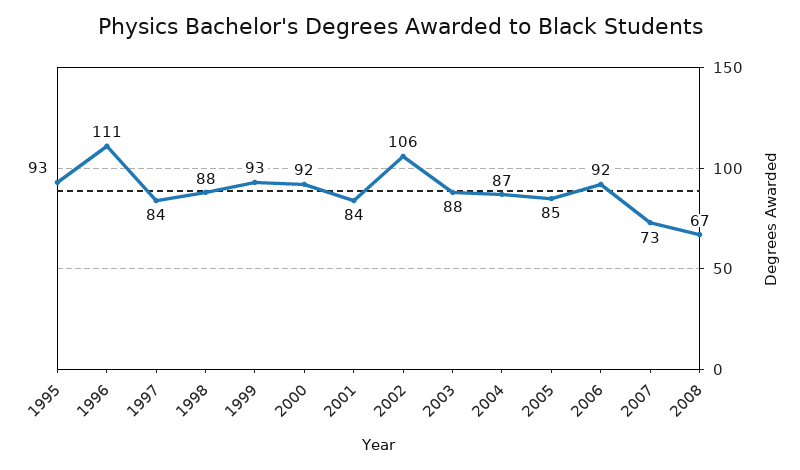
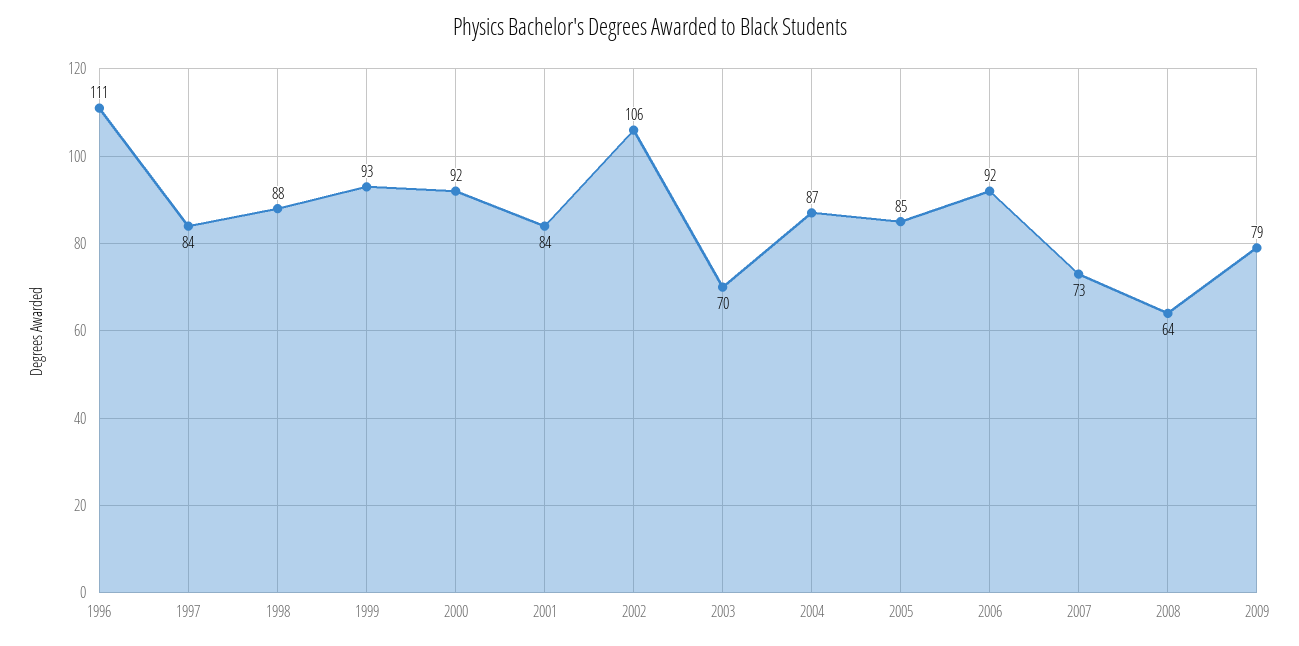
1995: 93 -> none
2003: 88 -> 70
2008: 67 -> 64
2009: none -> 79

